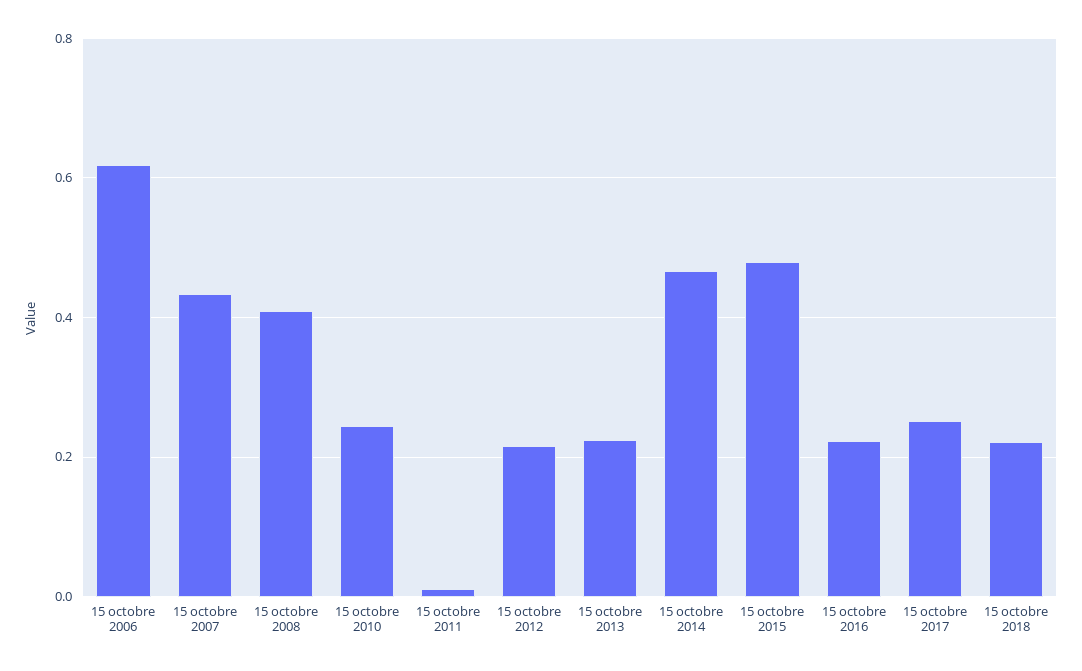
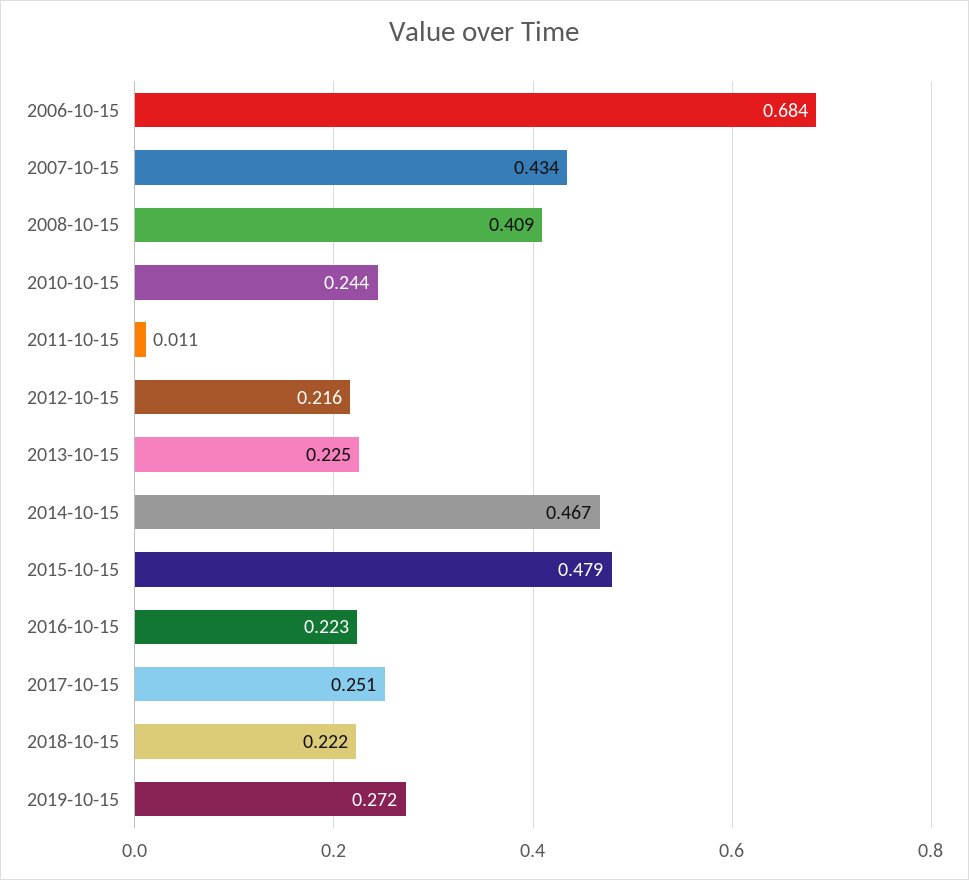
15 octobre 2006: 0.62 -> 0.684
2019-10-15: none -> 0.272

